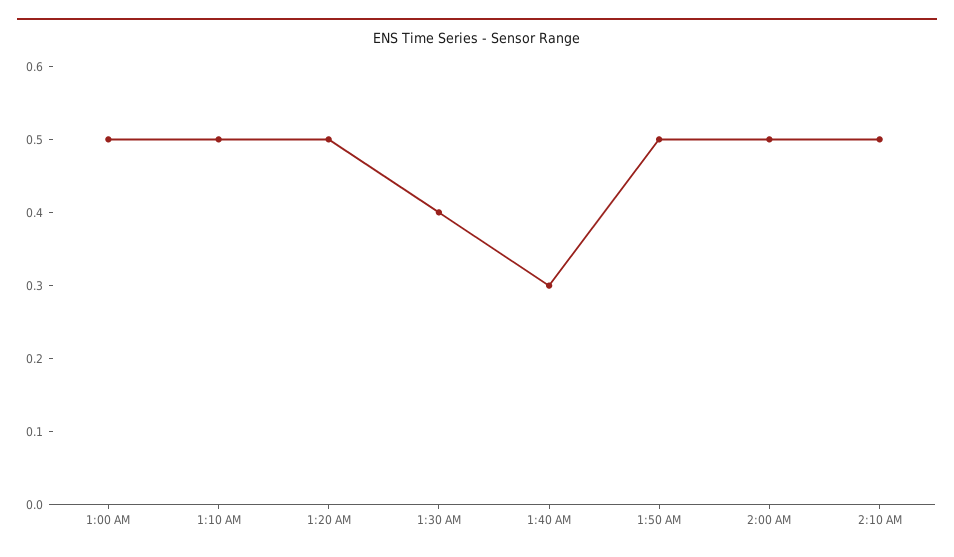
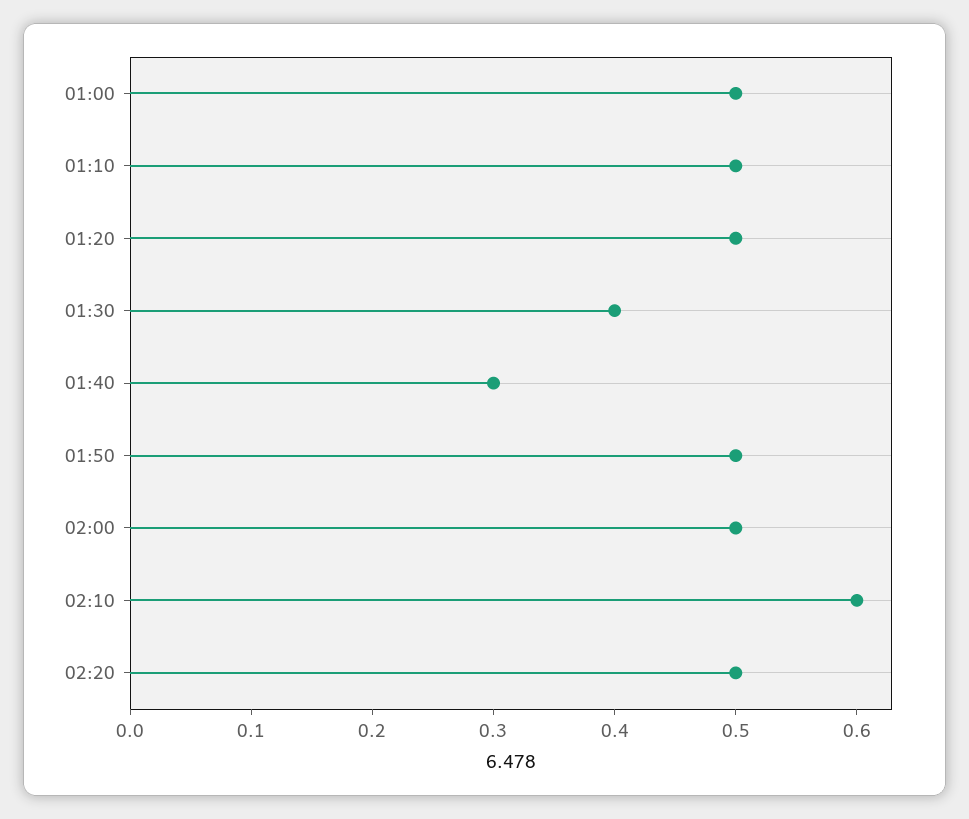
2:10 AM: 0.5 -> 0.6
02:20: none -> 0.5

